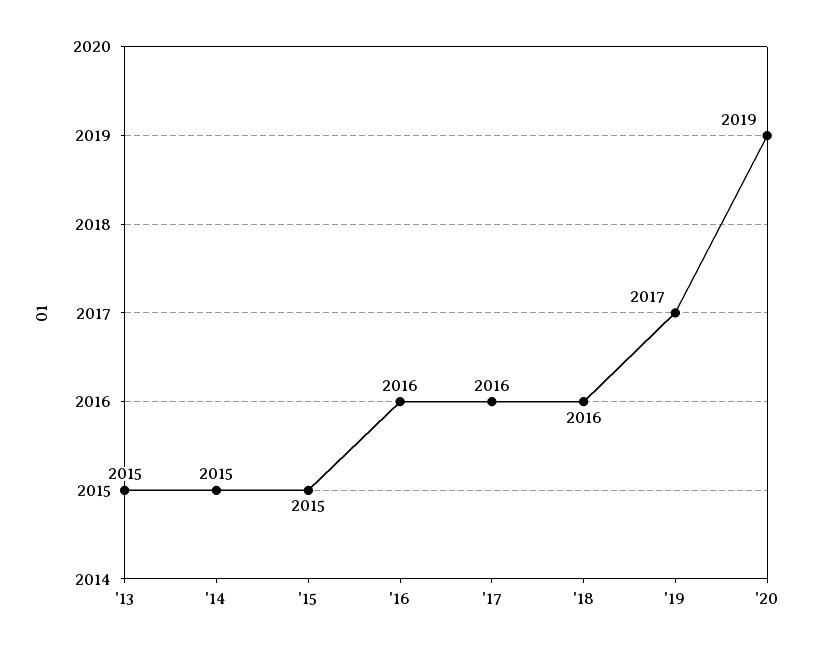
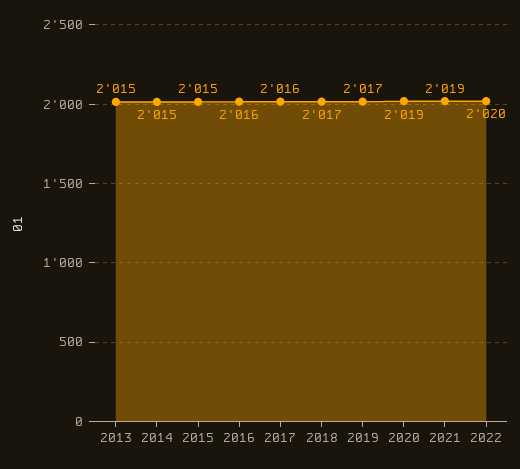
'18: 2016 -> 2017
2021: none -> 2019
2022: none -> 2020

